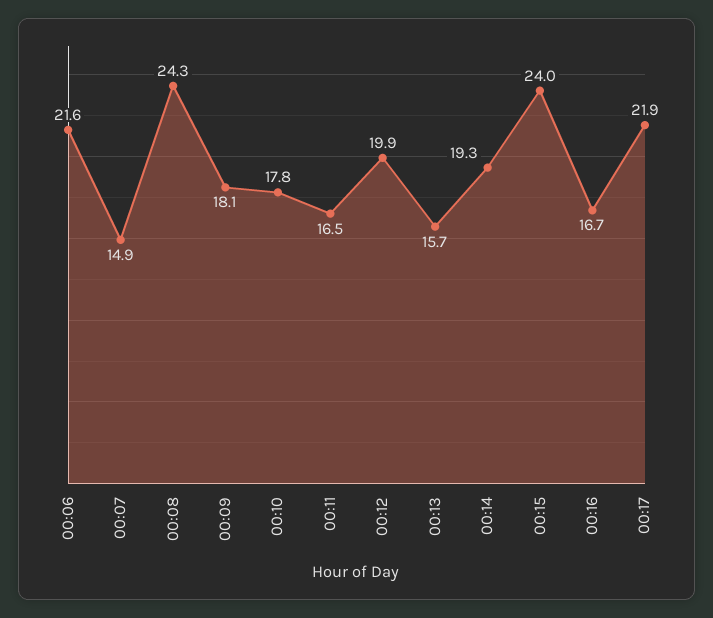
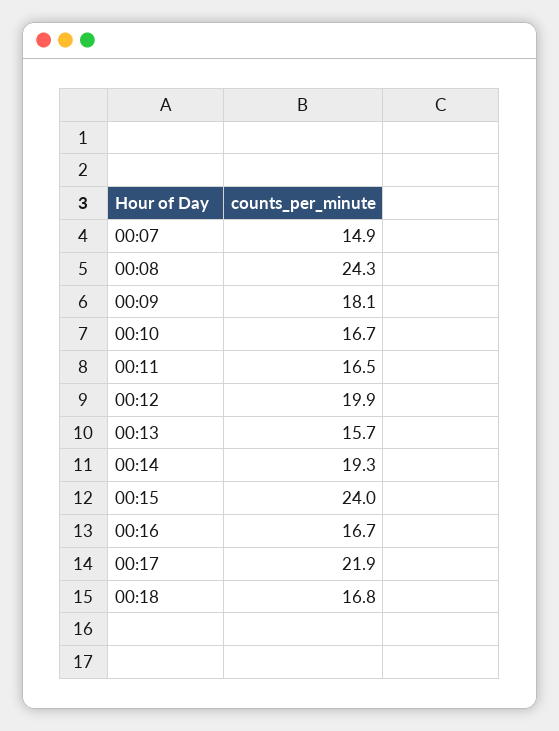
00:06: 21.6 -> none
00:10: 17.8 -> 16.7
00:18: none -> 16.8

